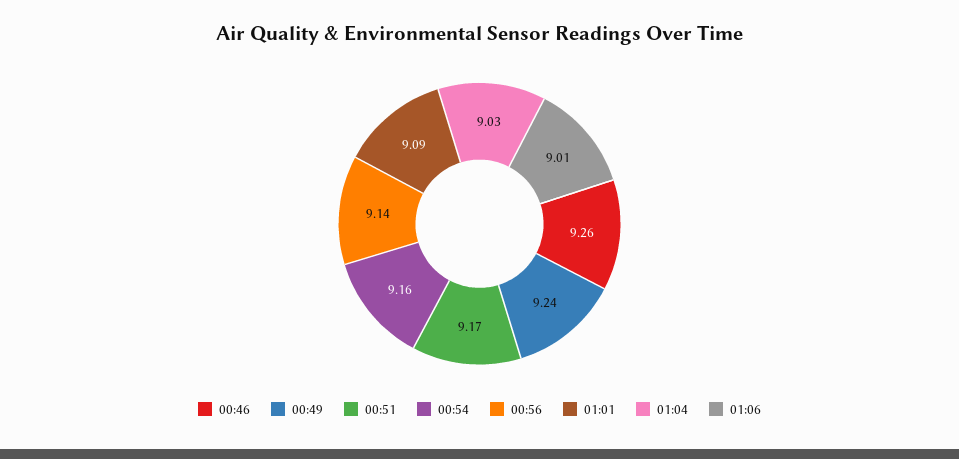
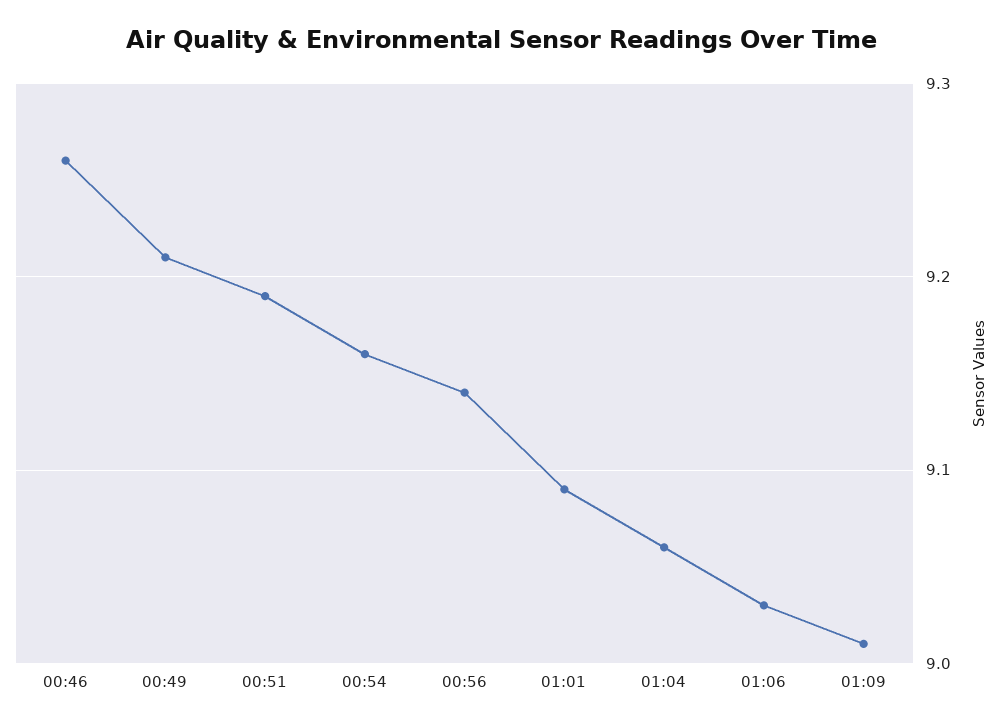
00:49: 9.24 -> 9.21
00:51: 9.17 -> 9.19
01:04: 9.03 -> 9.06
01:06: 9.01 -> 9.03
01:09: none -> 9.01

